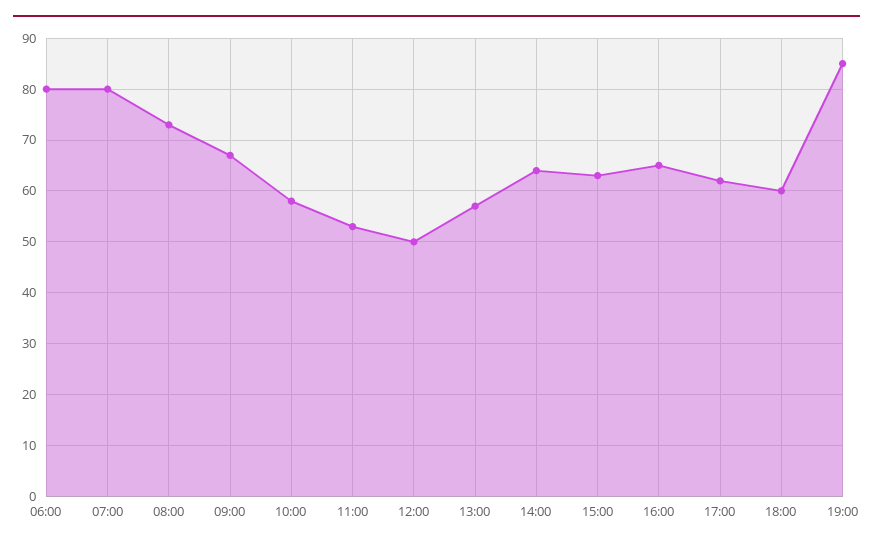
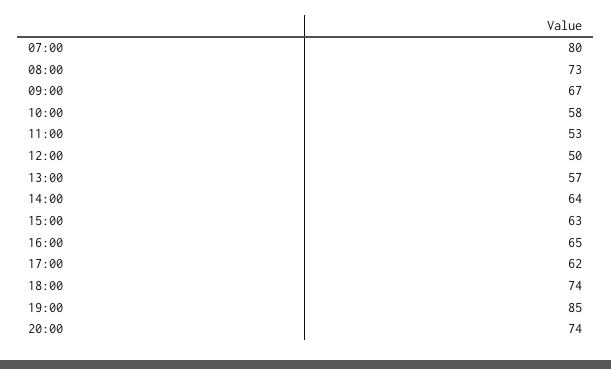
06:00: 80 -> none
18:00: 60 -> 74
20:00: none -> 74

